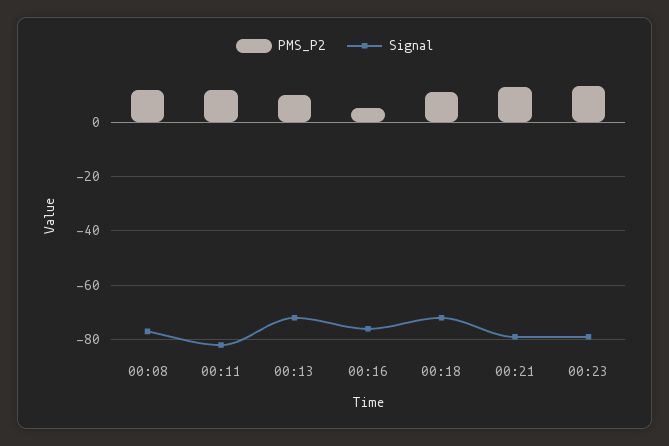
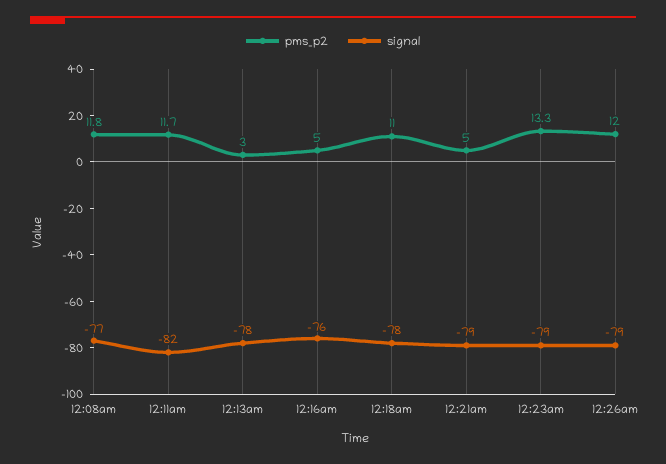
PMS_P2, 00:13: 10 -> 3
Signal, 00:13: -72.5 -> -78
Signal, 00:18: -72.5 -> -78
PMS_P2, 00:21: 12.5 -> 5
PMS_P2, 12:26am: none -> 12
Signal, 12:26am: none -> -79

